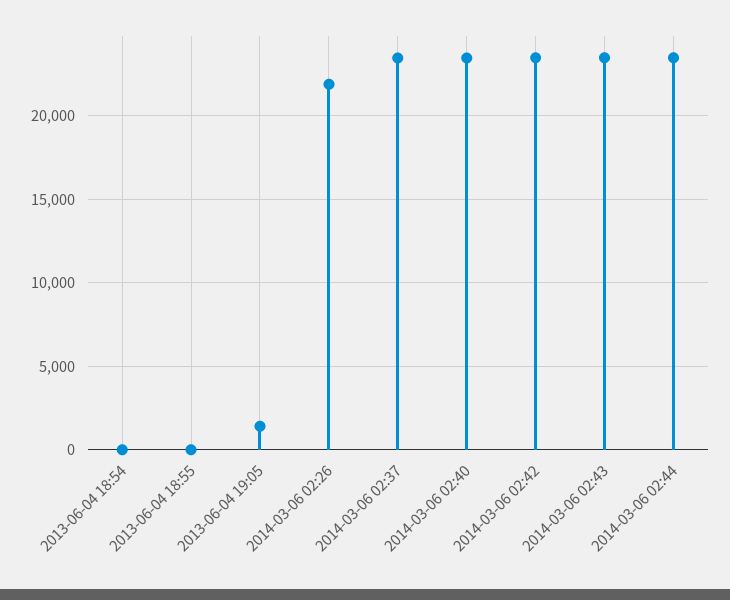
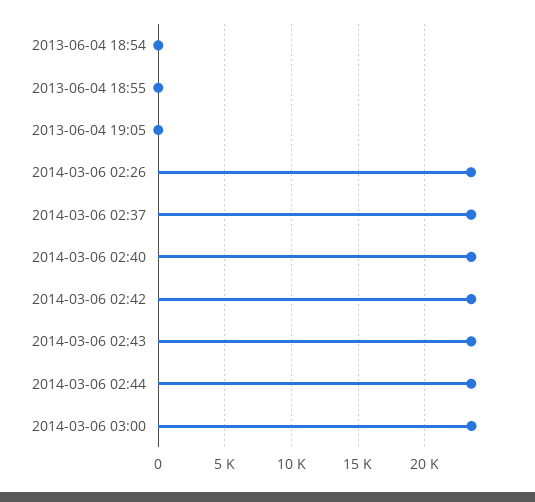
2013-06-04 19:05: 1500 -> 0
2014-03-06 02:26: 22000 -> 23500
2014-03-06 03:00: none -> 23500

